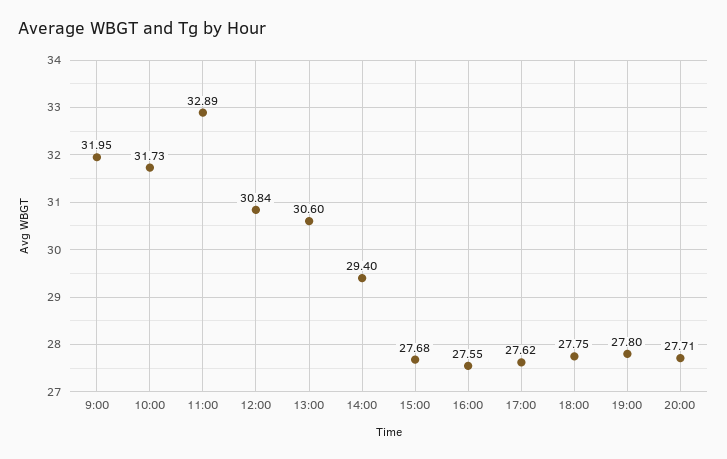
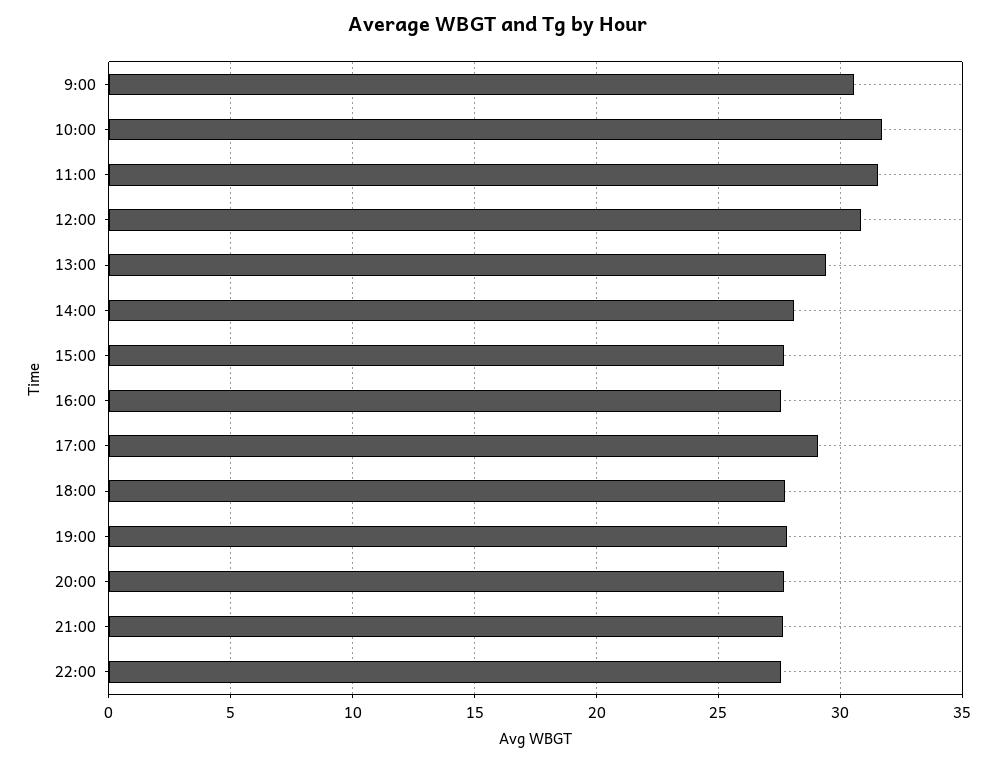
9:00: 31.95 -> 30.5
11:00: 32.89 -> 31.5
13:00: 30.6 -> 29.5
14:00: 29.4 -> 28
17:00: 27.62 -> 29
21:00: none -> 27.5
22:00: none -> 27.5

